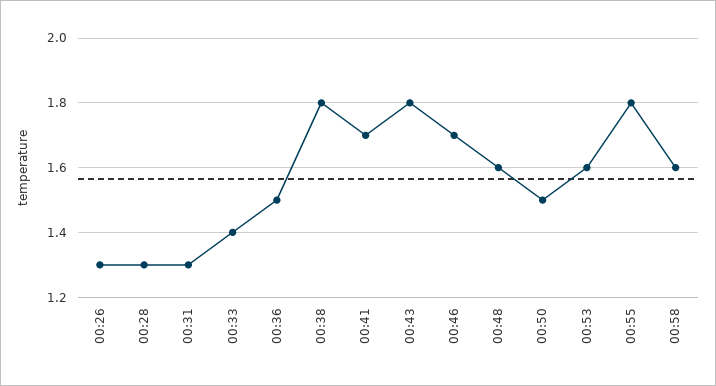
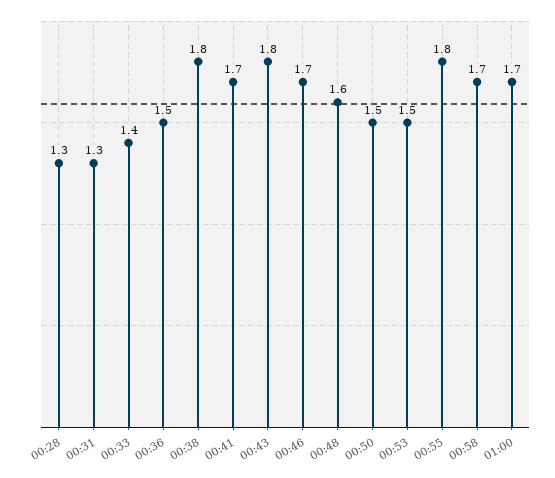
00:26: 1.3 -> none
00:53: 1.6 -> 1.5
00:58: 1.6 -> 1.7
01:00: none -> 1.7

